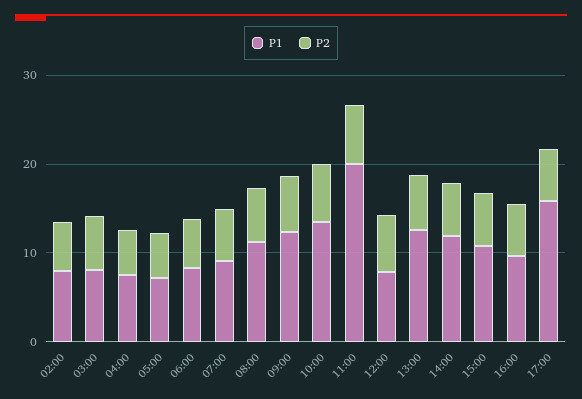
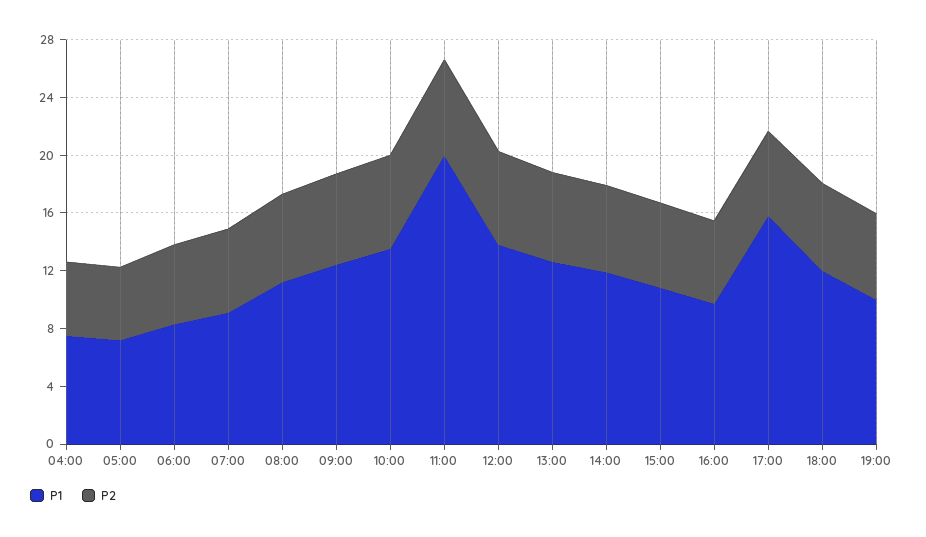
P1, 02:00: 8 -> none
P2, 02:00: 6 -> none
P1, 03:00: 8 -> none
P2, 03:00: 6 -> none
P1, 12:00: 8 -> 14
P1, 18:00: none -> 12
P2, 18:00: none -> 6
P1, 19:00: none -> 10
P2, 19:00: none -> 6

